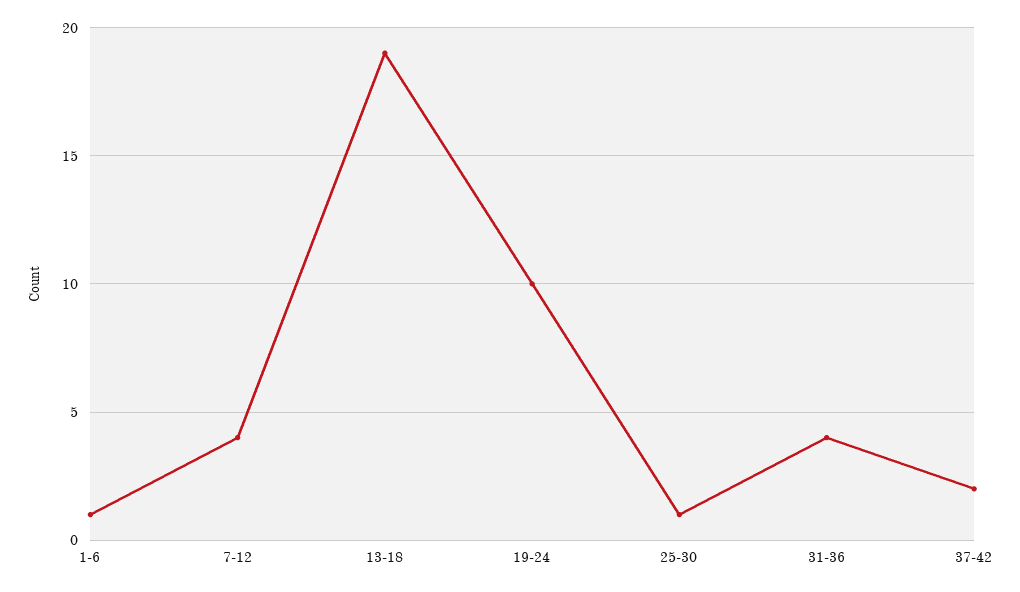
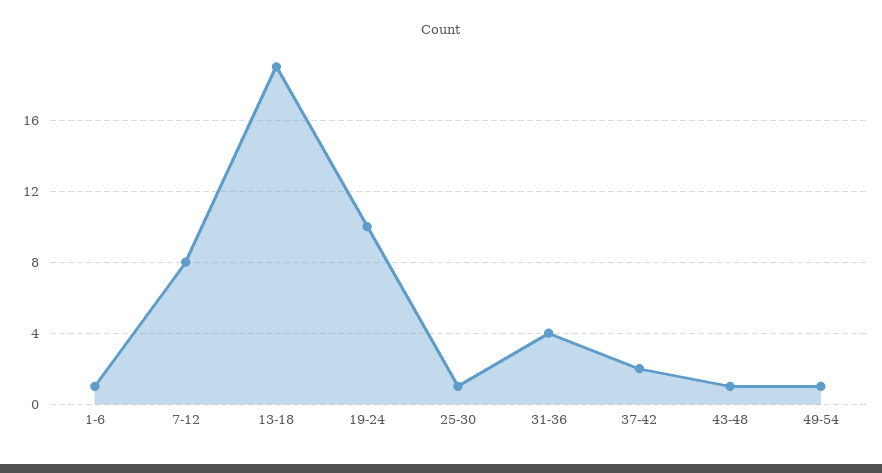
7-12: 4 -> 8
43-48: none -> 1
49-54: none -> 1

